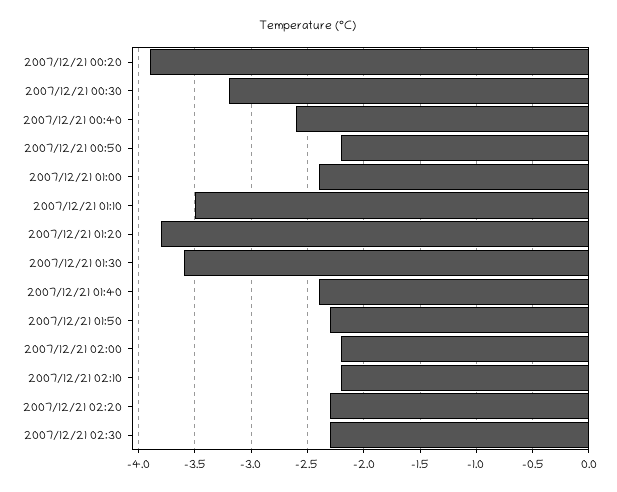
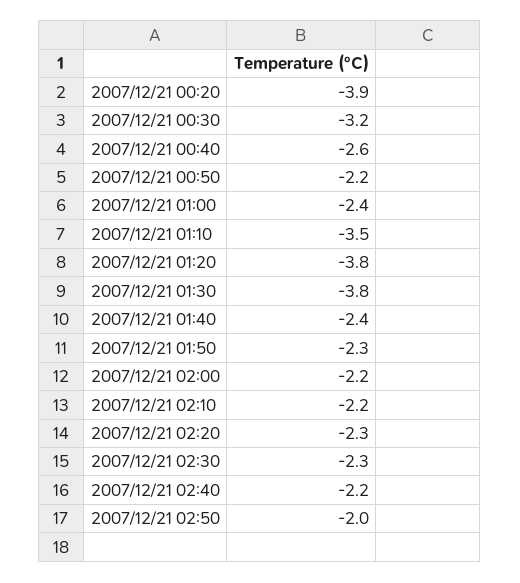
2007/12/21 01:30: -3.6 -> -3.8
2007/12/21 02:40: none -> -2.2
2007/12/21 02:50: none -> -2

